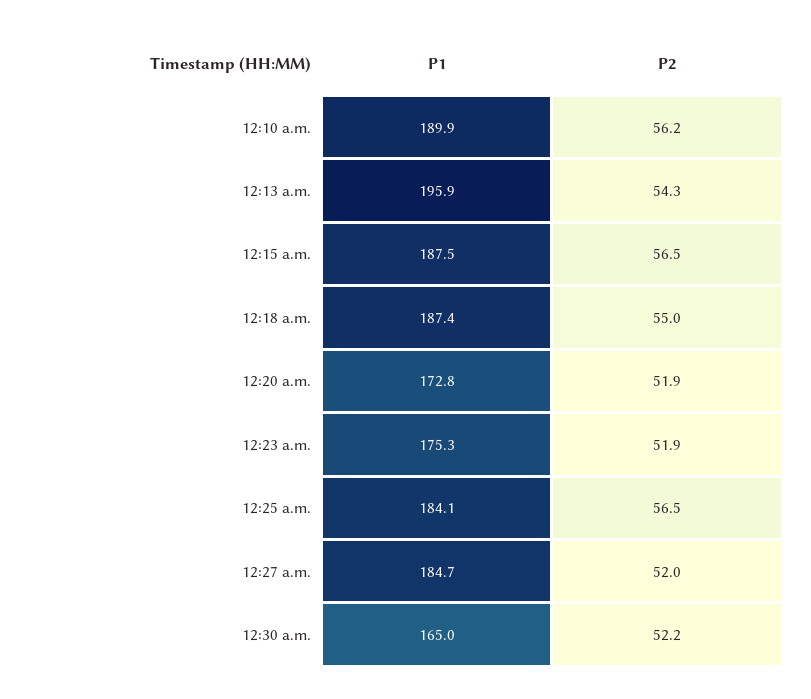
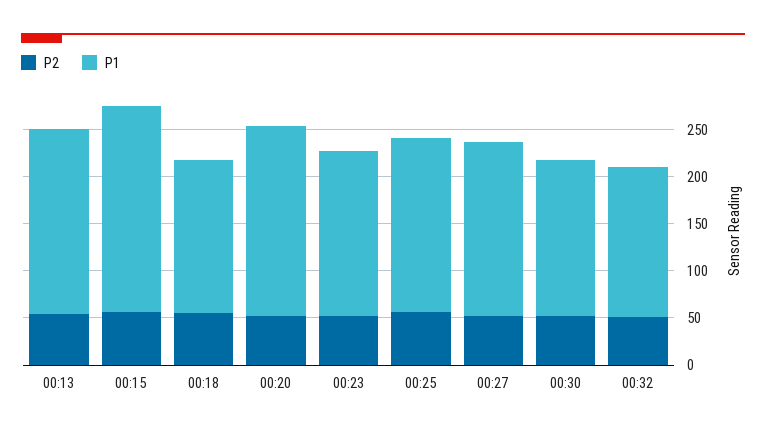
P1, 12:10 a.m.: 189.9 -> none
P2, 12:10 a.m.: 56.2 -> none
P1, 12:15 a.m.: 187.5 -> 220
P1, 12:18 a.m.: 187.4 -> 160
P1, 12:20 a.m.: 172.8 -> 200
P2, 00:32: none -> 50
P1, 00:32: none -> 160

